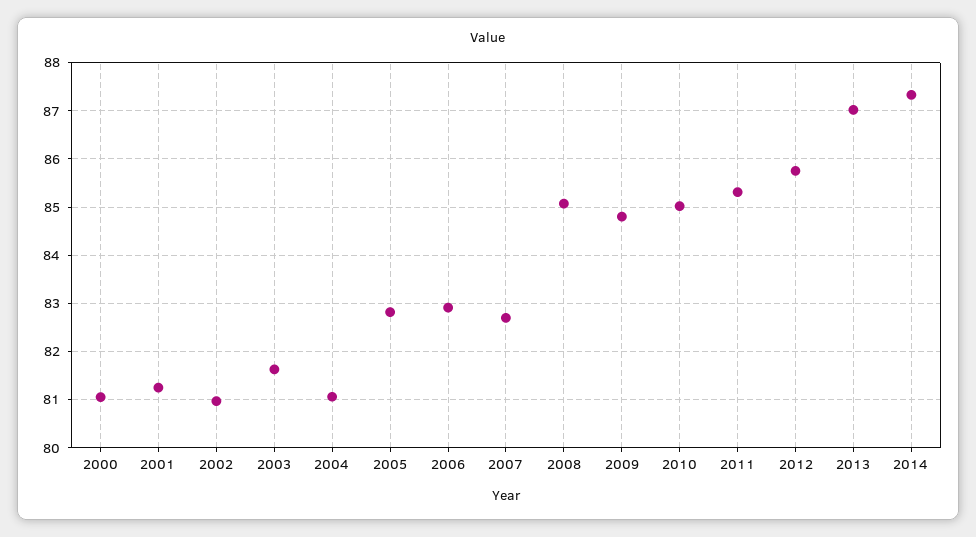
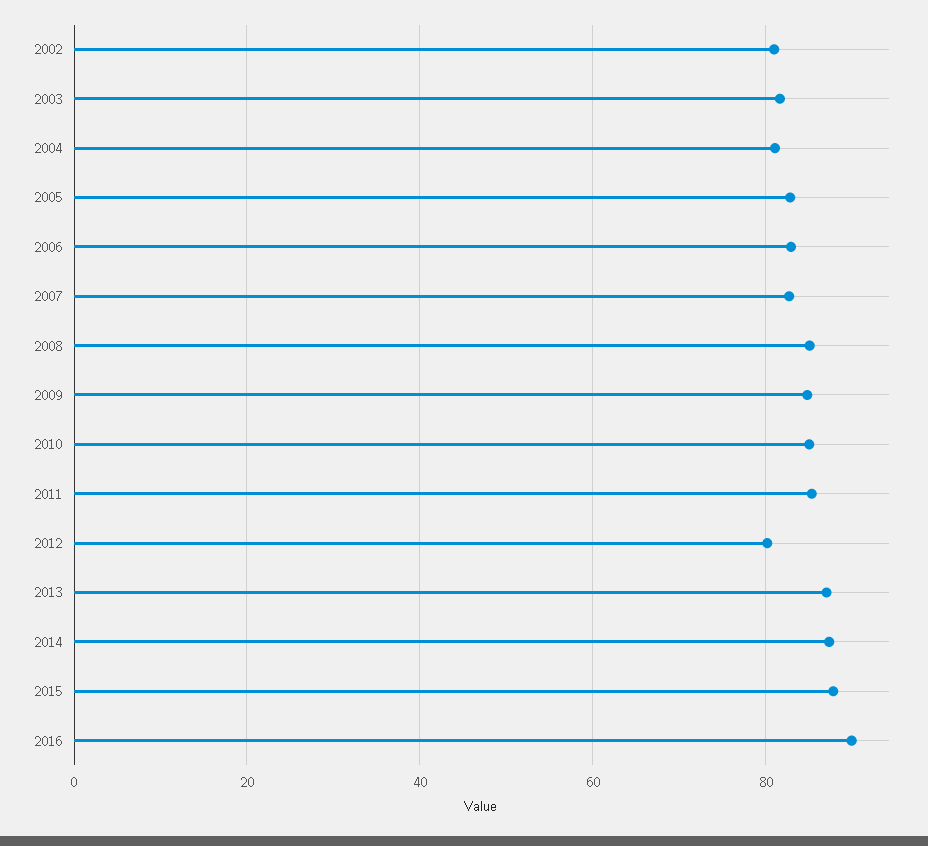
2000: 81 -> none
2001: 81.2 -> none
2012: 85.8 -> 80
2015: none -> 88
2016: none -> 90

